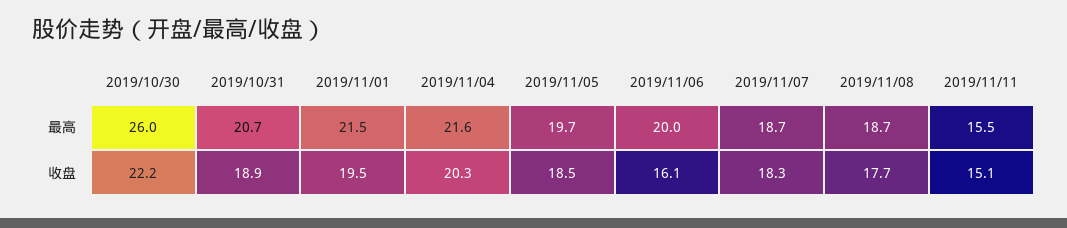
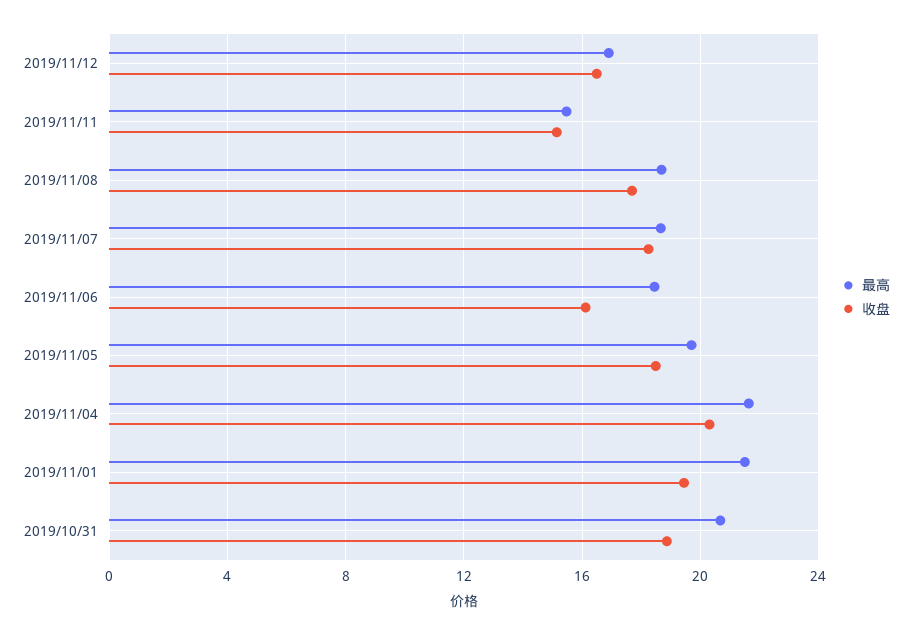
最高, 2019/10/30: 26 -> none
最高, 2019/11/06: 20 -> 18.5
收盘, 2019/10/30: 22.2 -> none
最高, 2019/11/12: none -> 17
收盘, 2019/11/12: none -> 16.5

